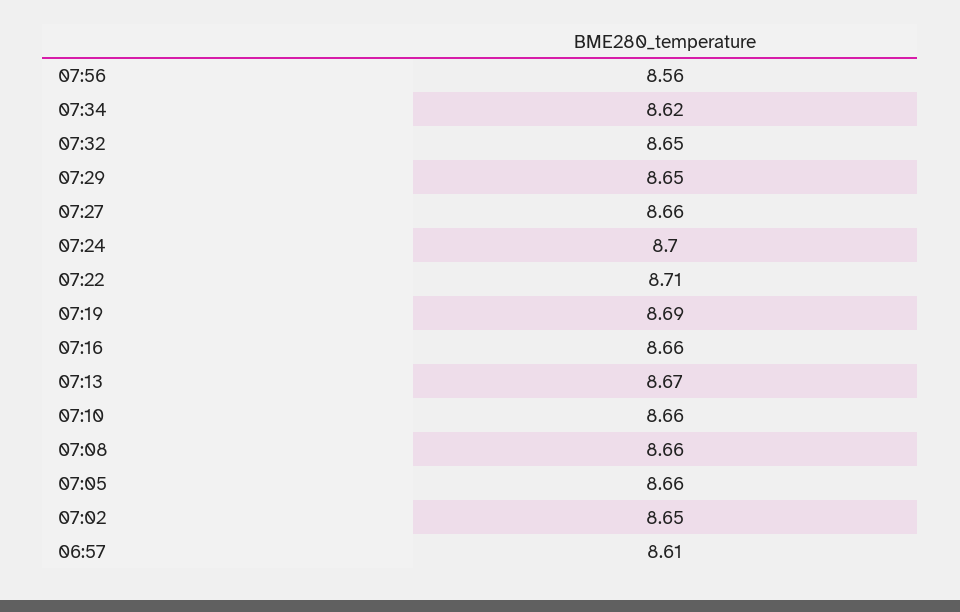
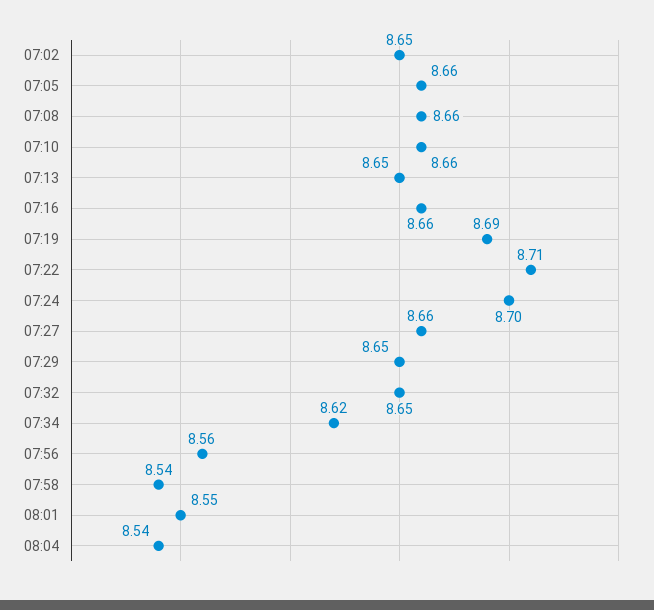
07:13: 8.67 -> 8.65
06:57: 8.61 -> none
07:58: none -> 8.54
08:01: none -> 8.55
08:04: none -> 8.54

